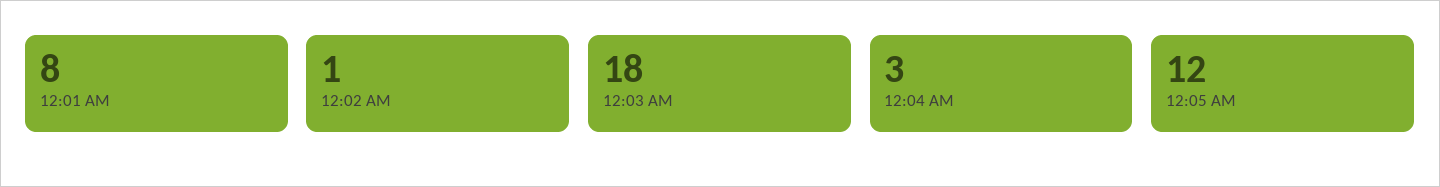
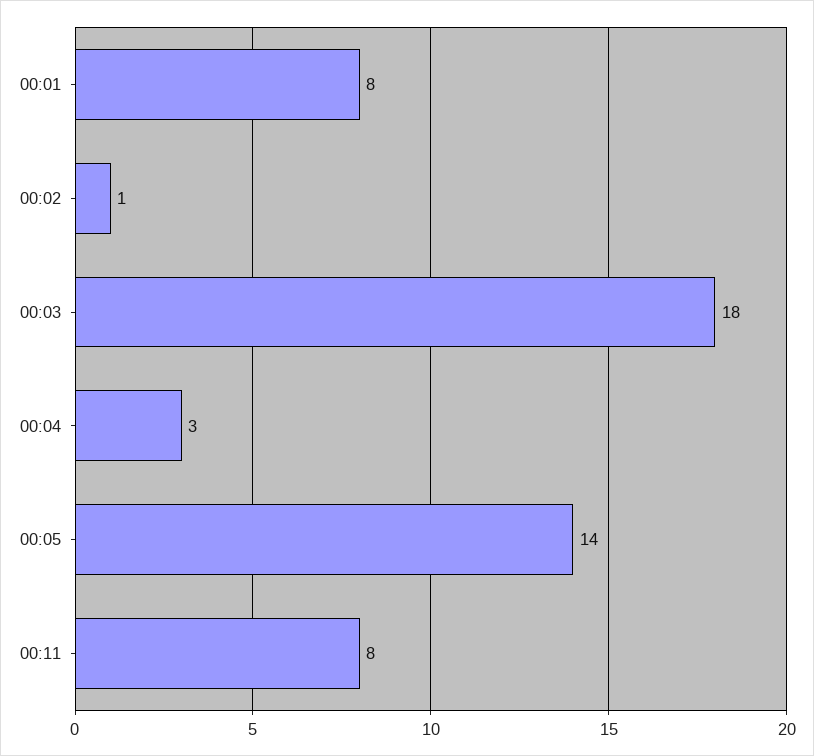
12:05 AM: 12 -> 14
00:11: none -> 8

